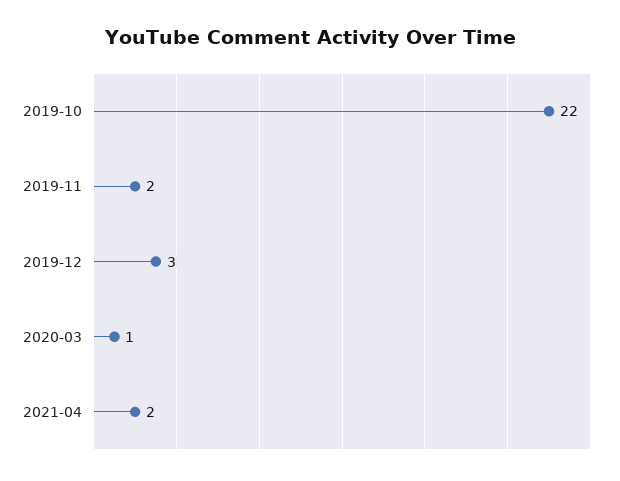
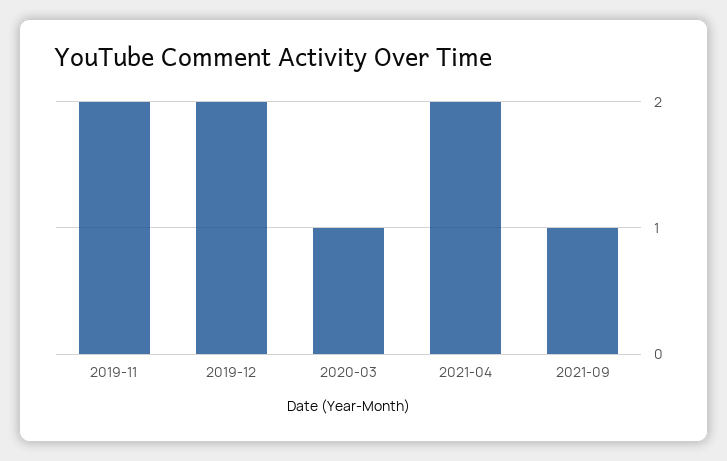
2019-10: 22 -> none
2019-12: 3 -> 2
2021-09: none -> 1

